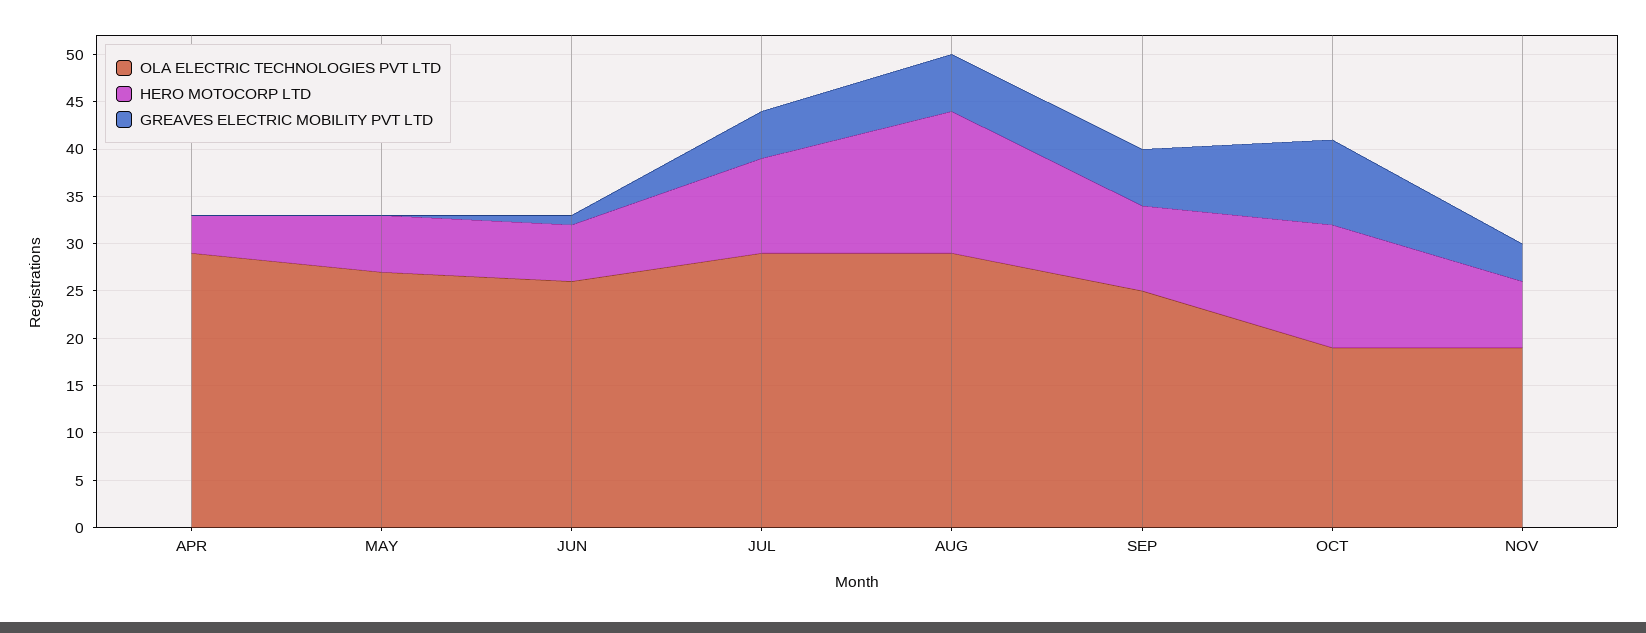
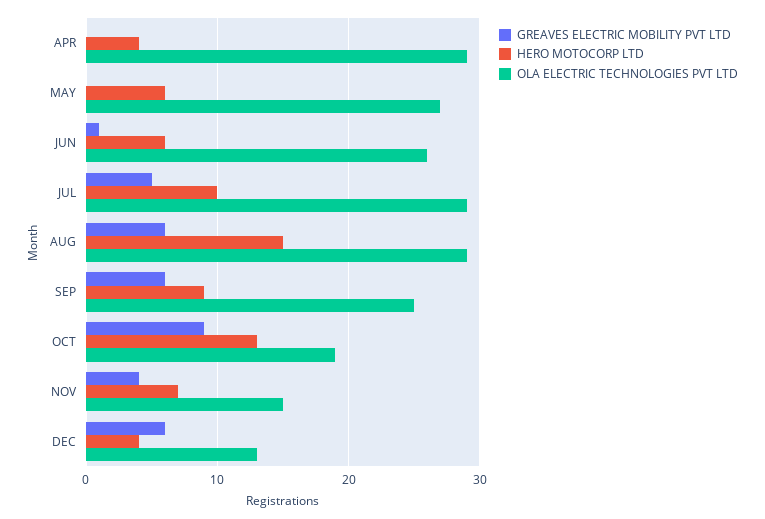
OLA ELECTRIC TECHNOLOGIES PVT LTD, NOV: 19 -> 15
GREAVES ELECTRIC MOBILITY PVT LTD, DEC: none -> 6
HERO MOTOCORP LTD, DEC: none -> 4
OLA ELECTRIC TECHNOLOGIES PVT LTD, DEC: none -> 13

